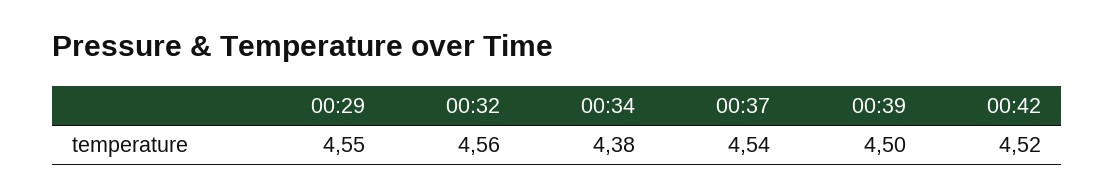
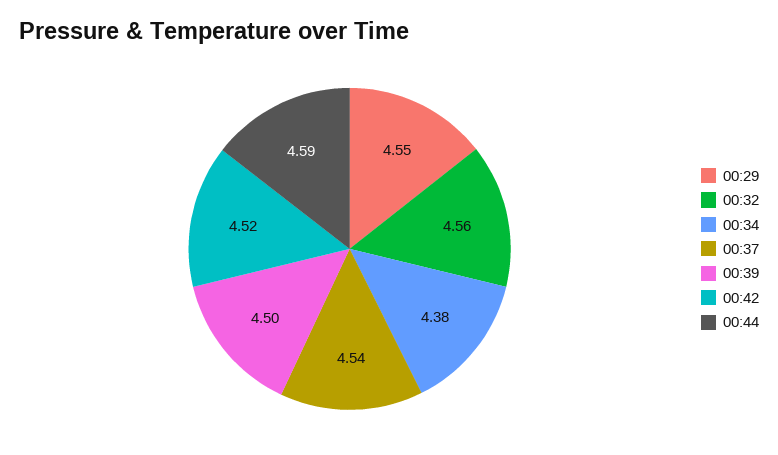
00:44: none -> 4.59

